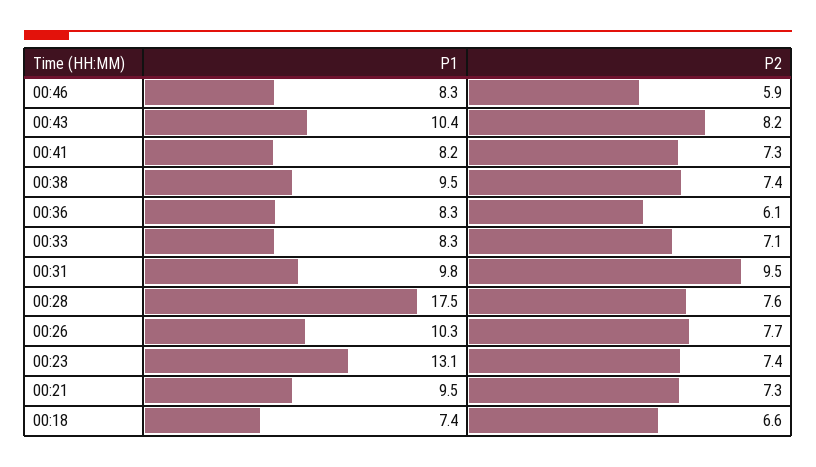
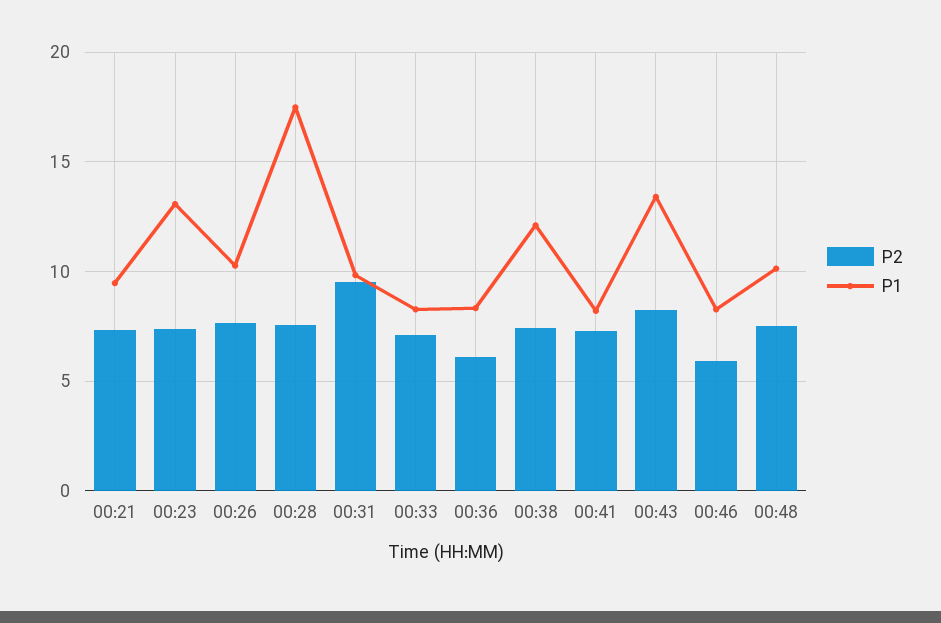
P1, 00:43: 10.4 -> 13.5
P1, 00:38: 9.5 -> 12
P1, 00:18: 7.4 -> none
P2, 00:18: 6.6 -> none
P2, 00:48: none -> 7.5
P1, 00:48: none -> 10

